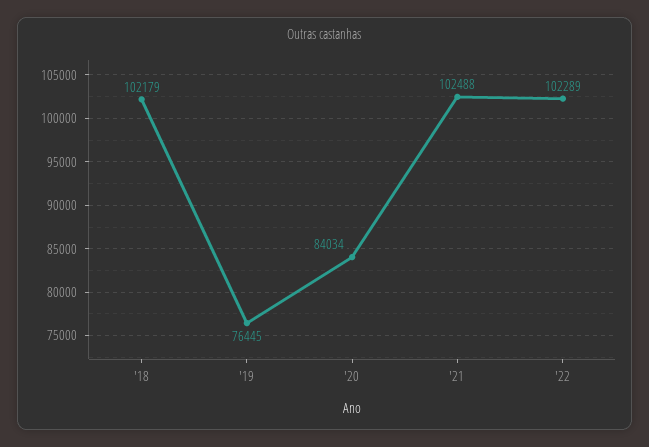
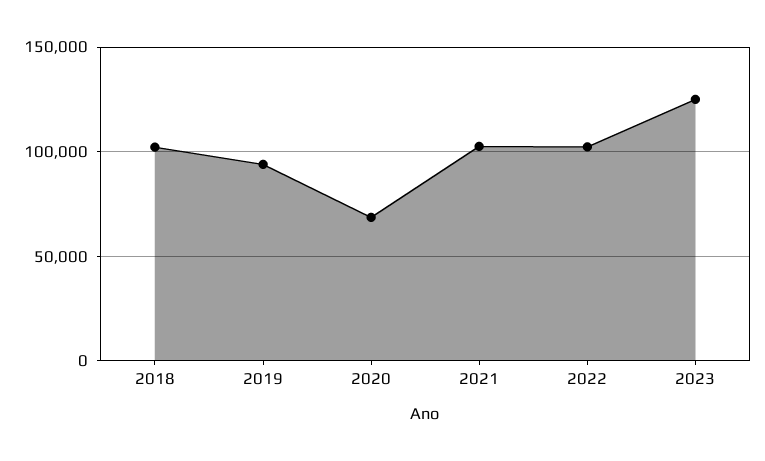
'19: 76445 -> 95000
'20: 84034 -> 70000
2023: none -> 125000

